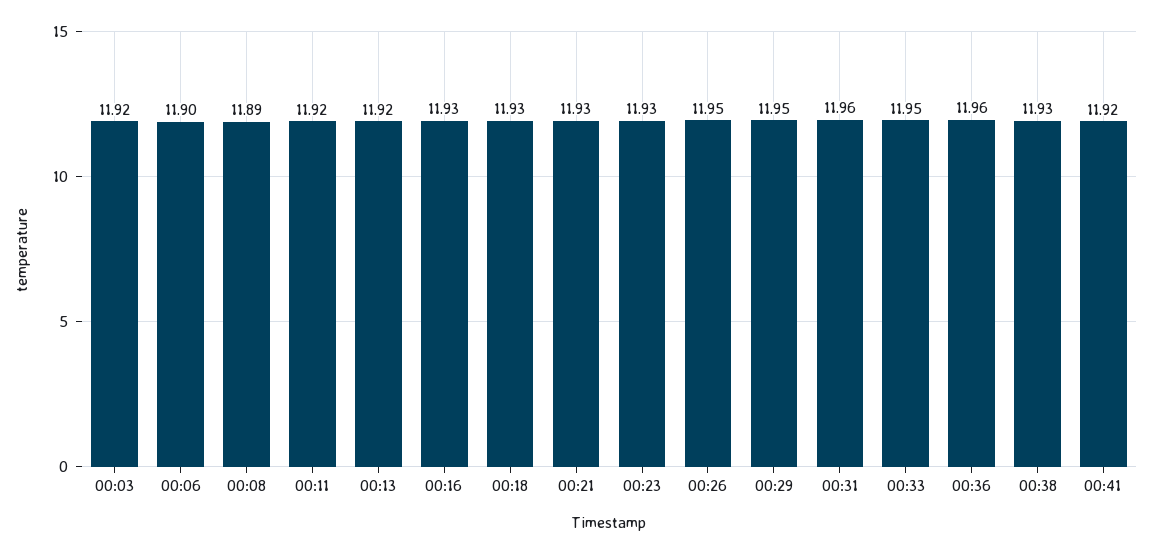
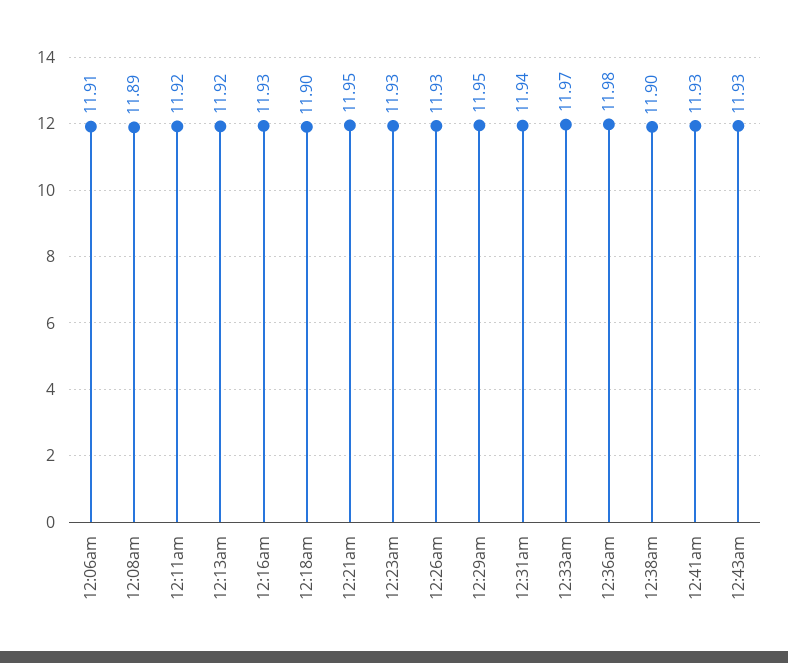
00:03: 11.92 -> none
00:06: 11.9 -> 11.91
00:18: 11.93 -> 11.9
00:21: 11.93 -> 11.95
00:26: 11.95 -> 11.93
00:31: 11.96 -> 11.94
00:33: 11.95 -> 11.97
00:36: 11.96 -> 11.98
00:38: 11.93 -> 11.9
00:41: 11.92 -> 11.93
12:43am: none -> 11.93

